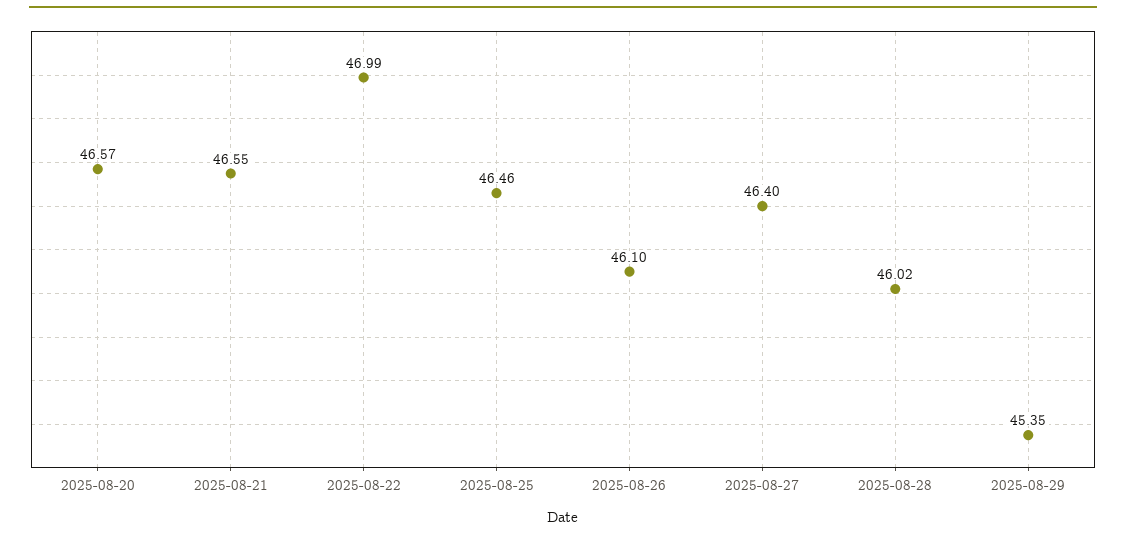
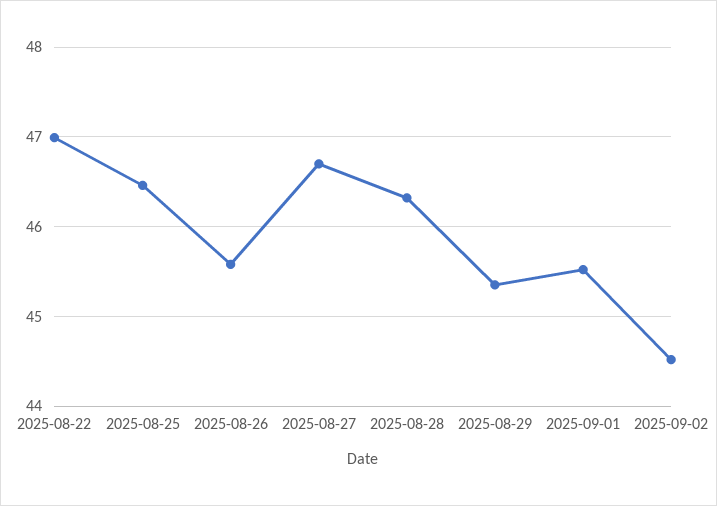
2025-08-20: 46.57 -> none
2025-08-21: 46.55 -> none
2025-08-26: 46.1 -> 45.6
2025-08-27: 46.4 -> 46.7
2025-08-28: 46.02 -> 46.3
2025-09-01: none -> 45.5
2025-09-02: none -> 44.5

